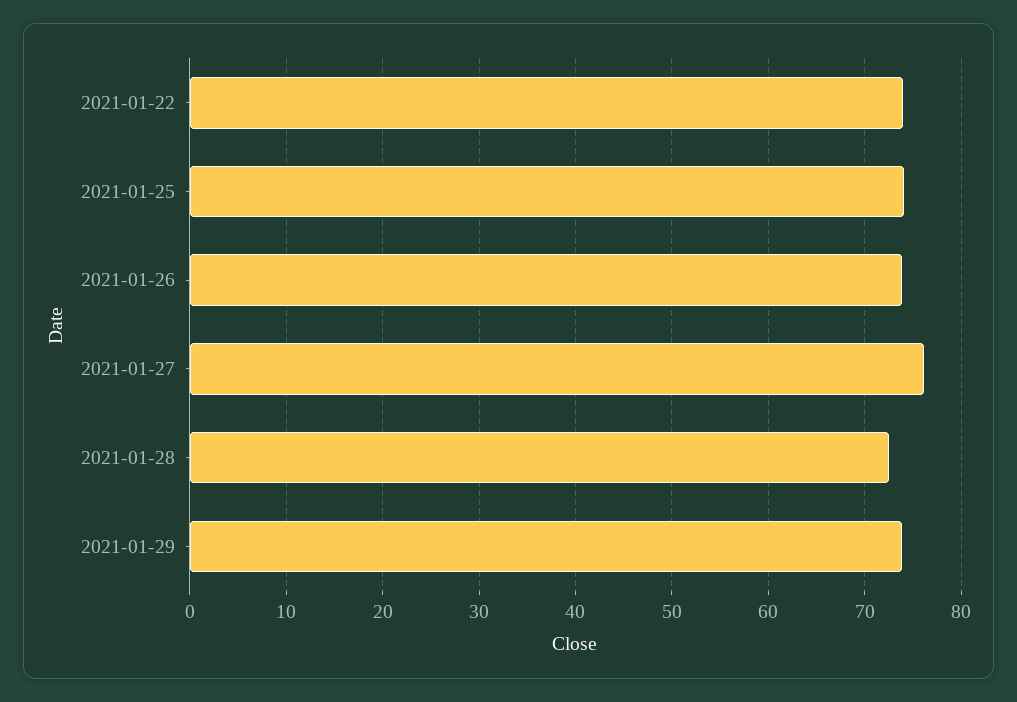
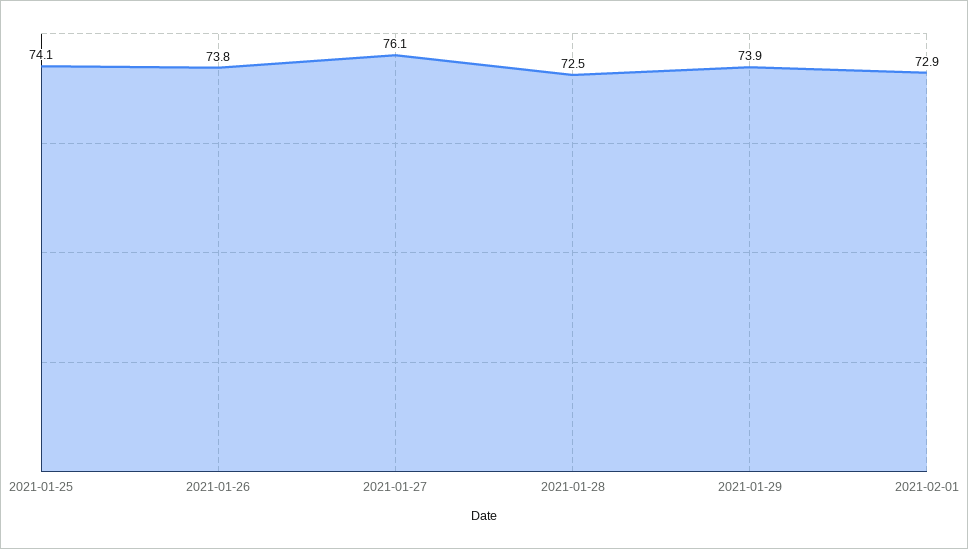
2021-01-22: 74 -> none
2021-02-01: none -> 72.9

